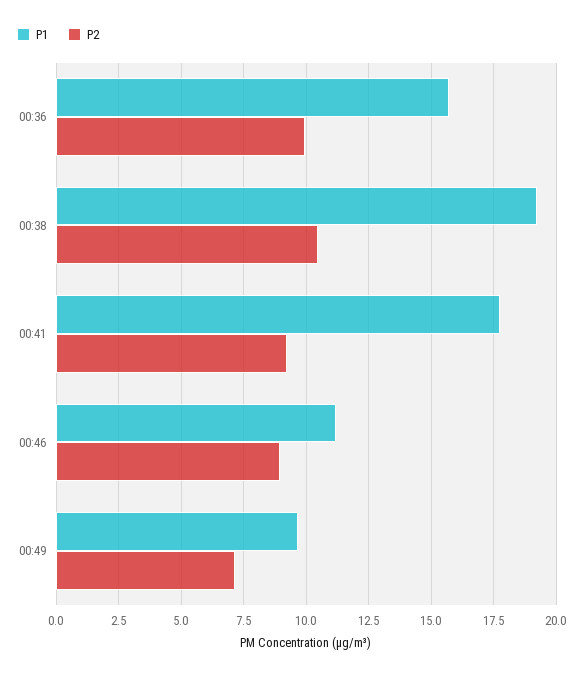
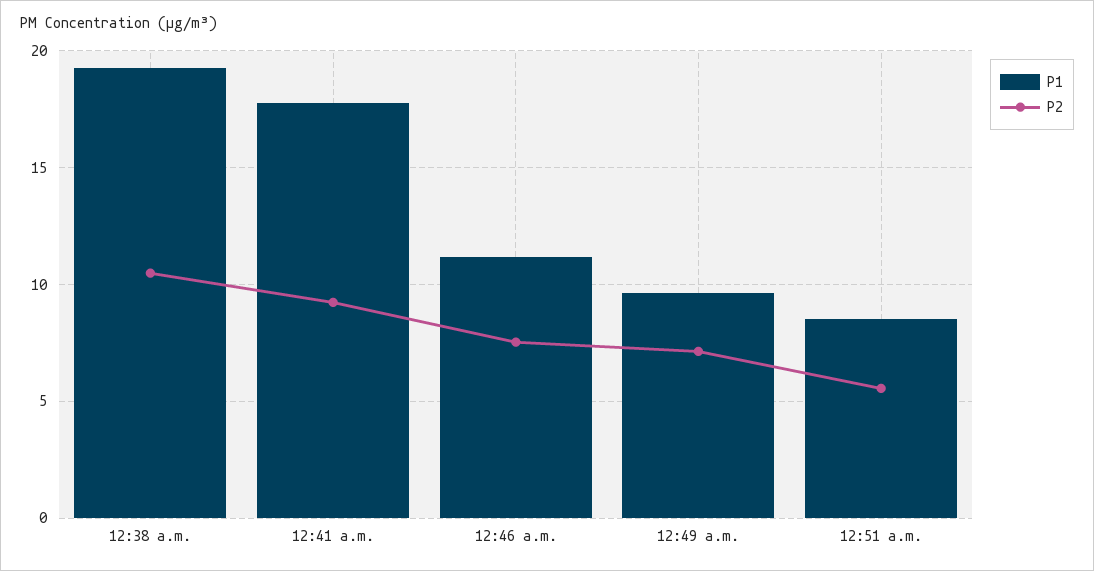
P1, 00:36: 15.75 -> none
P2, 00:36: 10 -> none
P2, 00:46: 9 -> 7.5
P1, 12:51 a.m.: none -> 8.5
P2, 12:51 a.m.: none -> 5.5

